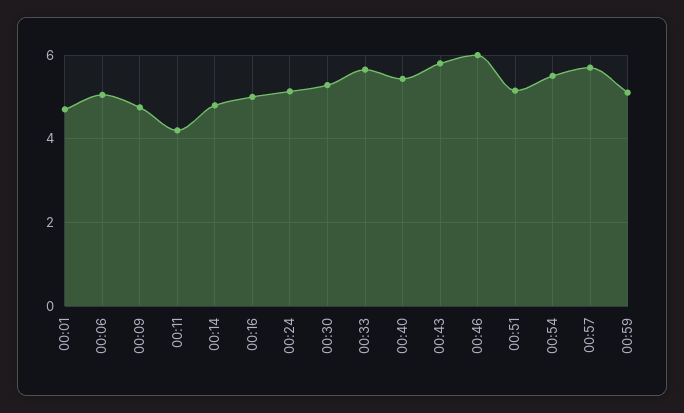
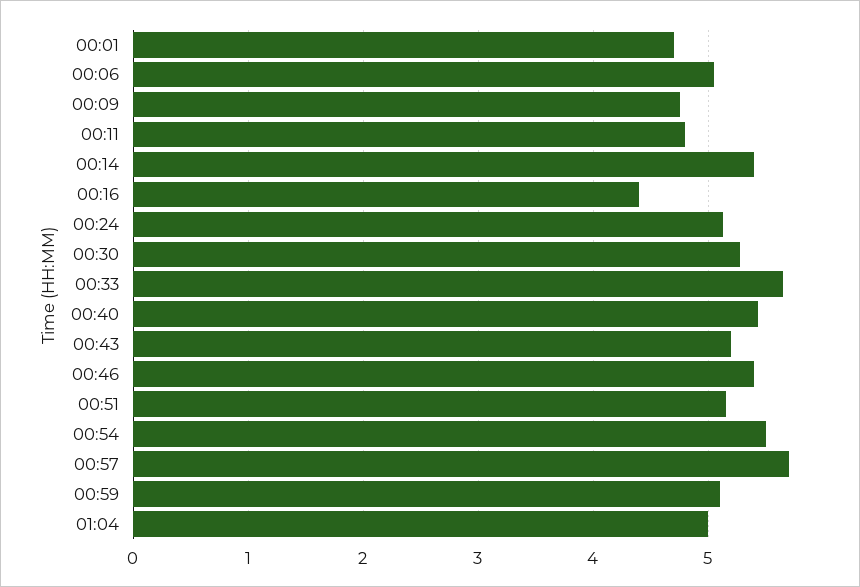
00:11: 4.2 -> 4.8
00:14: 4.8 -> 5.4
00:16: 5 -> 4.4
00:43: 5.8 -> 5.2
00:46: 6 -> 5.4
01:04: none -> 5

